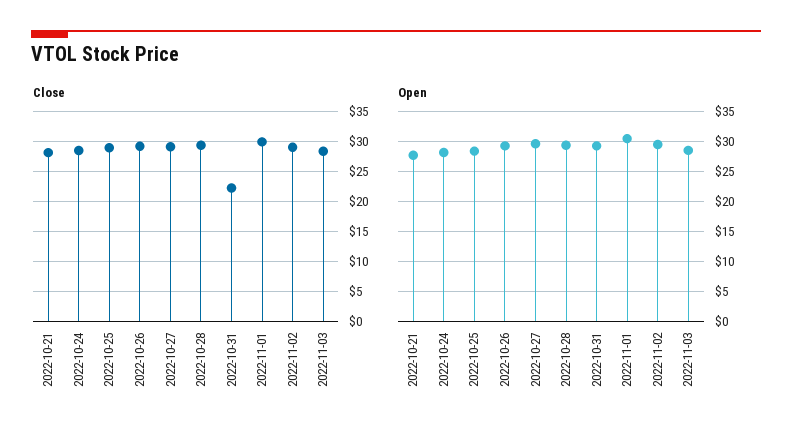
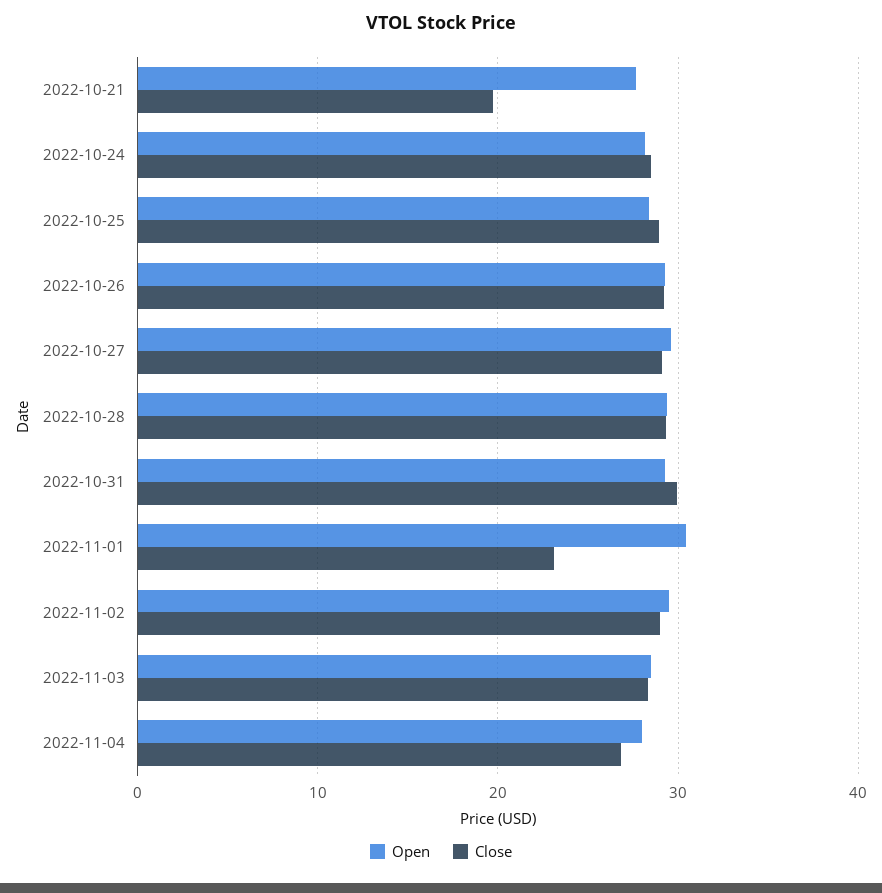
Close, 2022-10-21: 27.5 -> 20
Close, 2022-10-31: 22.5 -> 30
Close, 2022-11-01: 30 -> 23
Open, 2022-11-04: none -> 28
Close, 2022-11-04: none -> 27

